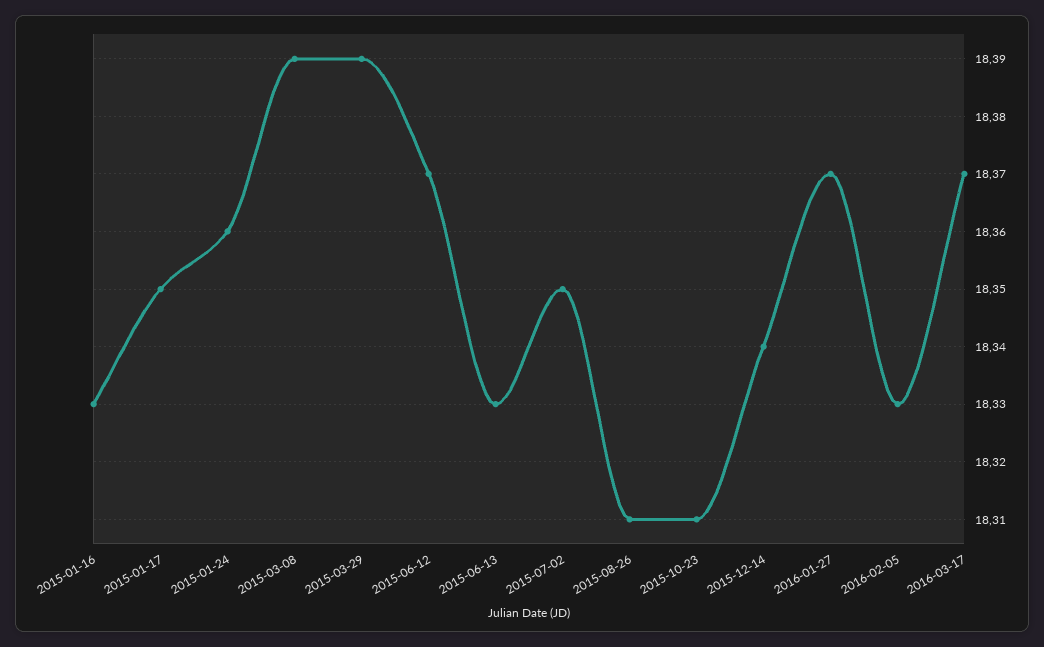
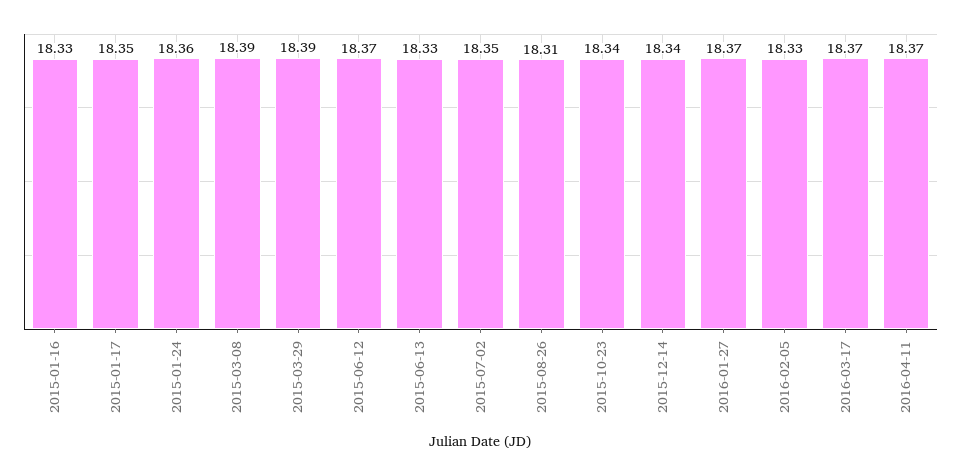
2015-10-23: 18.31 -> 18.34
2016-04-11: none -> 18.37

